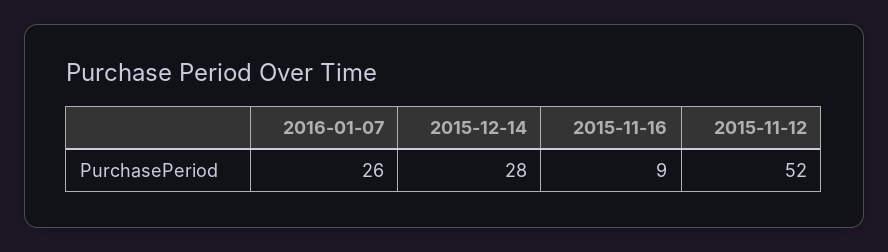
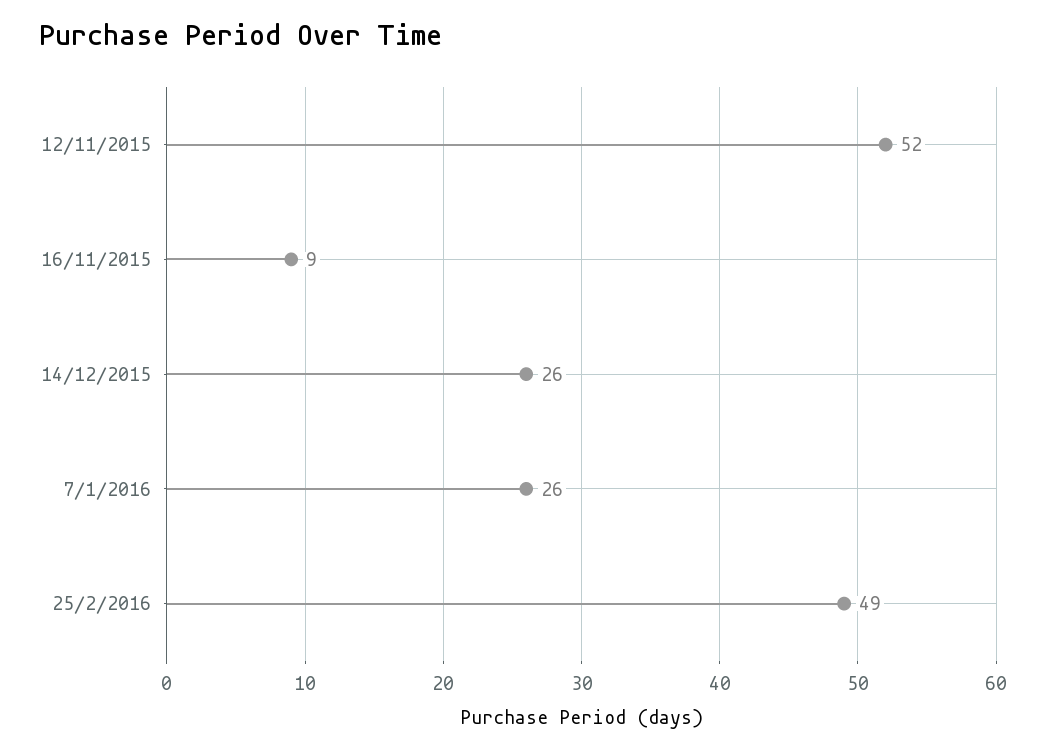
2015-12-14: 28 -> 26
25/2/2016: none -> 49

